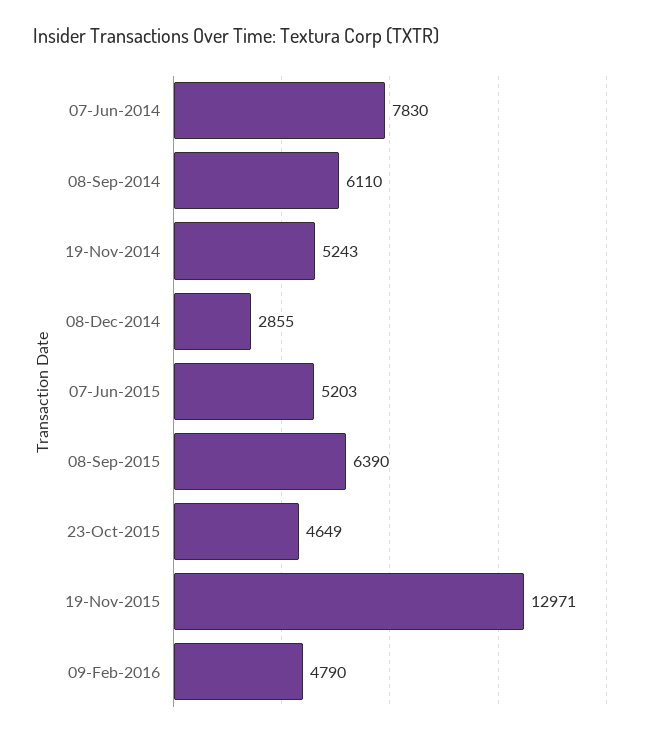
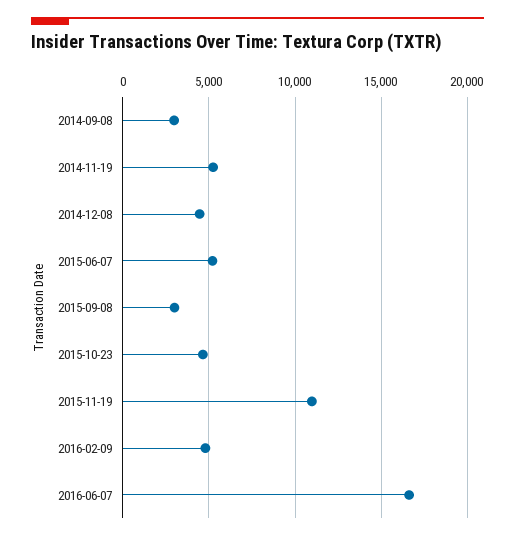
07-Jun-2014: 7830 -> none
08-Sep-2014: 6110 -> 3000
08-Dec-2014: 2855 -> 4500
08-Sep-2015: 6390 -> 3000
19-Nov-2015: 12971 -> 11000
2016-06-07: none -> 16500

